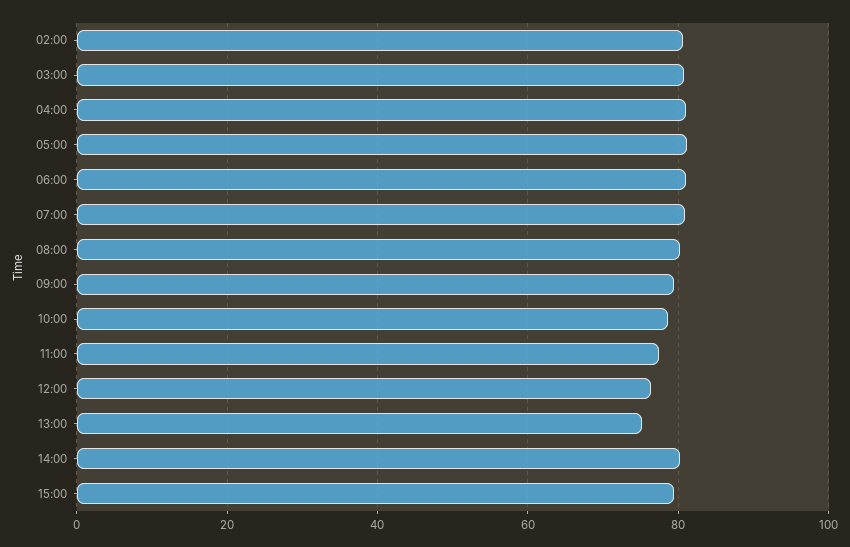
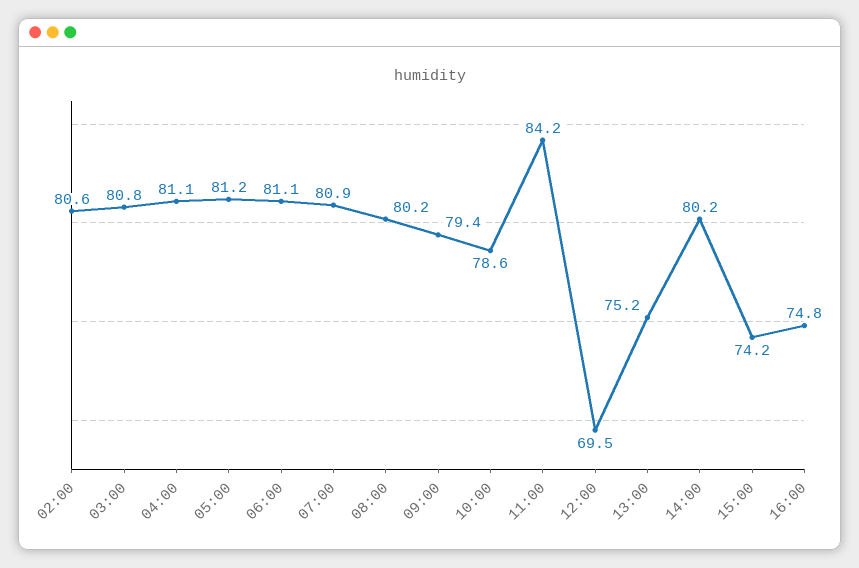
11:00: 78 -> 84.2
12:00: 76 -> 69.5
15:00: 80 -> 74.2
16:00: none -> 74.8

